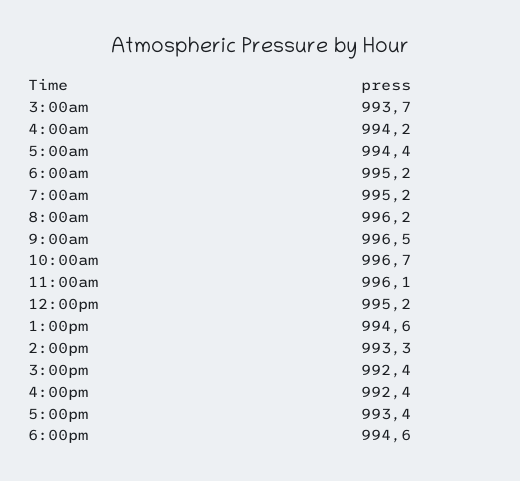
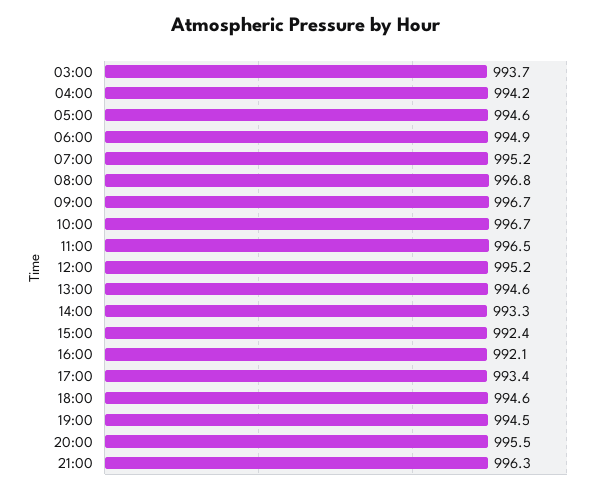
5:00am: 994.4 -> 994.6
6:00am: 995.2 -> 994.9
8:00am: 996.2 -> 996.8
9:00am: 996.5 -> 996.7
11:00am: 996.1 -> 996.5
4:00pm: 992.4 -> 992.1
19:00: none -> 994.5
20:00: none -> 995.5
21:00: none -> 996.3

